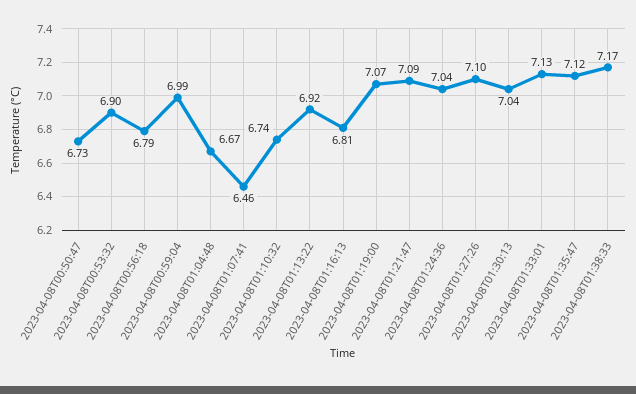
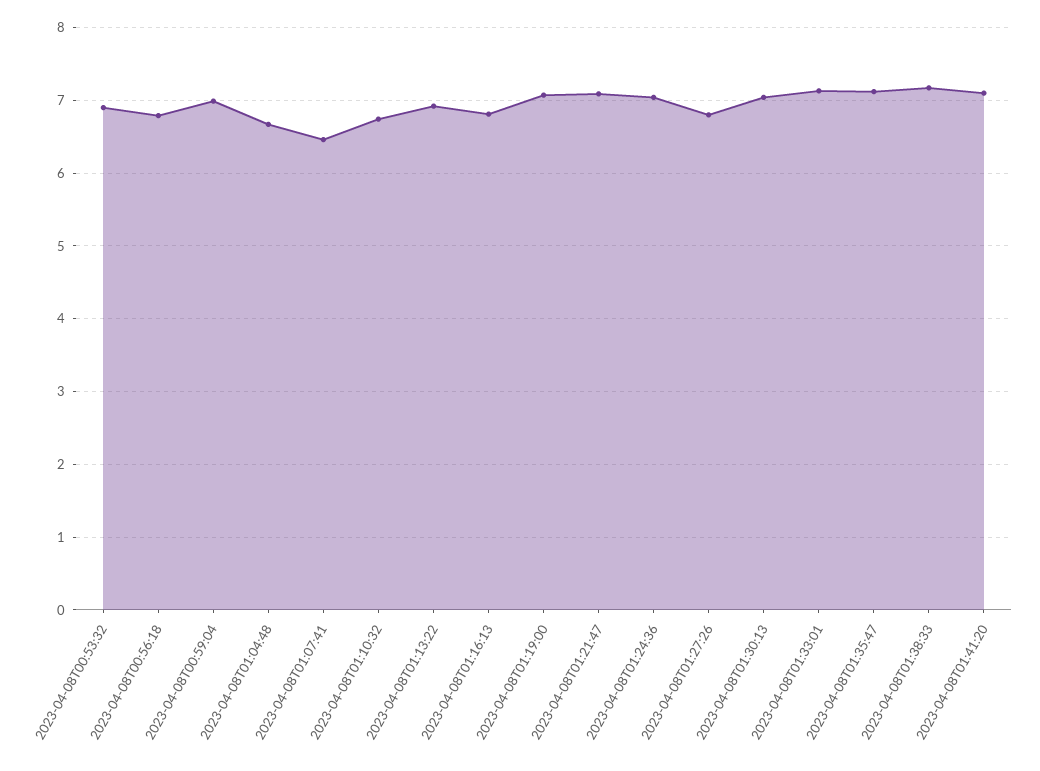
2023-04-08T00:50:47: 6.73 -> none
2023-04-08T01:27:26: 7.1 -> 6.8
2023-04-08T01:41:20: none -> 7.1

